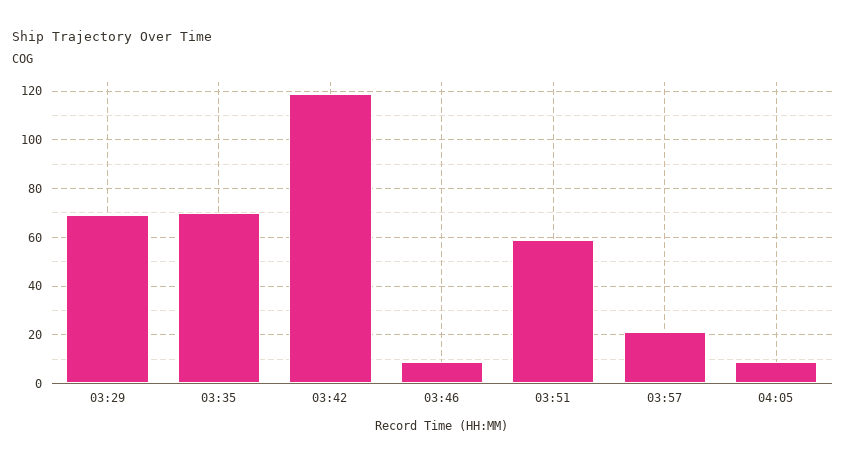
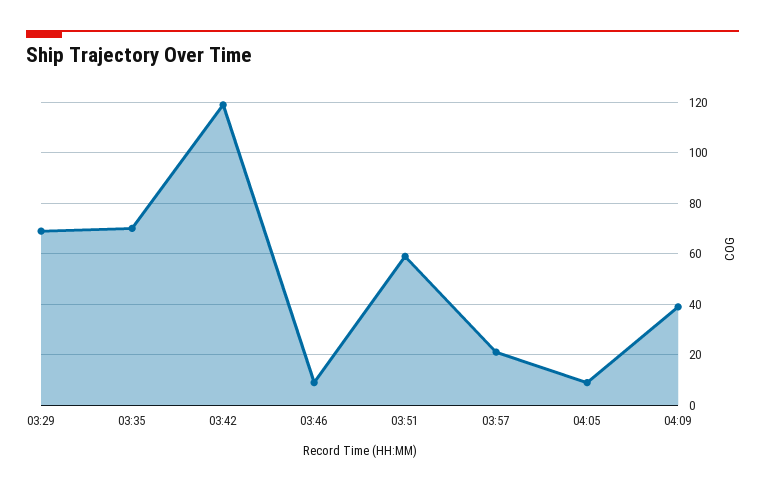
04:09: none -> 40

